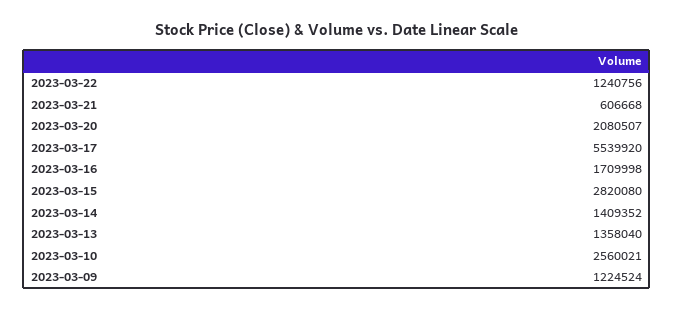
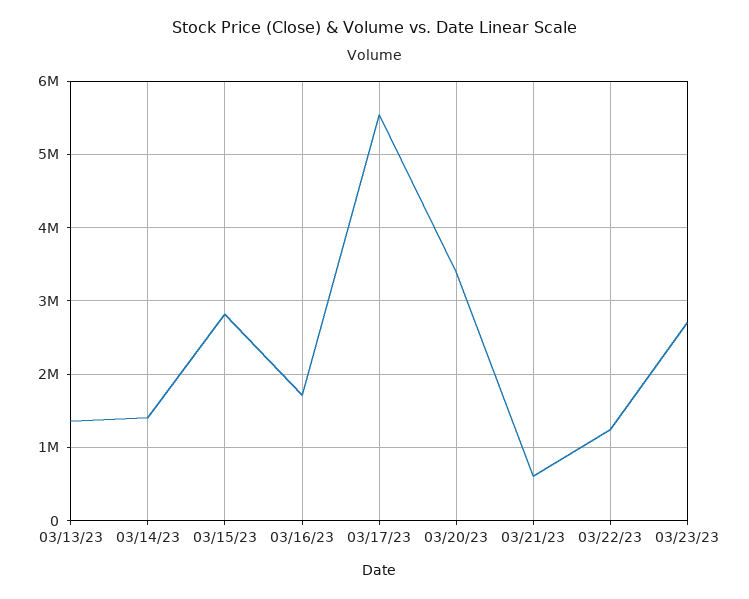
2023-03-20: 2080507 -> 3400000
2023-03-10: 2560021 -> none
2023-03-09: 1224524 -> none
03/23/23: none -> 2700000

